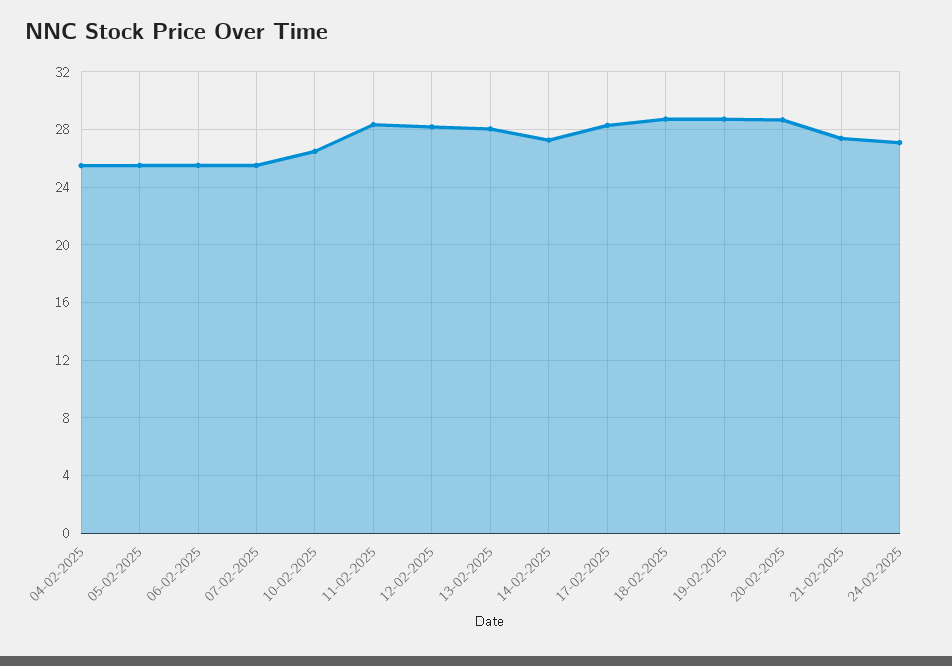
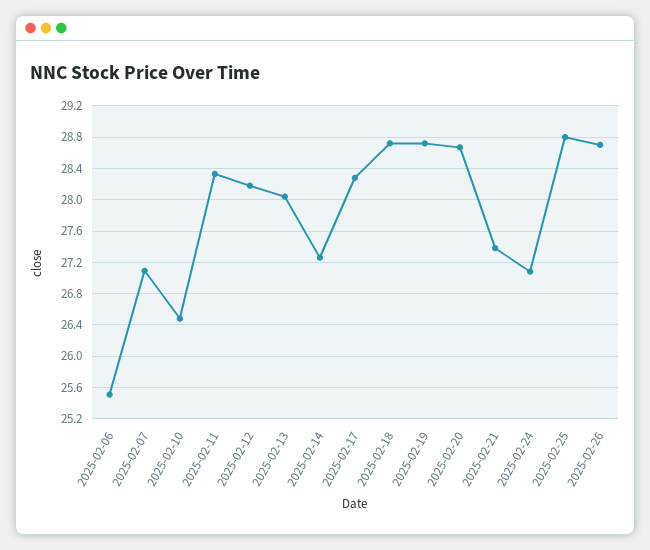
04-02-2025: 25.5 -> none
05-02-2025: 25.5 -> none
07-02-2025: 25.5 -> 27.1
2025-02-25: none -> 28.8
2025-02-26: none -> 28.7

